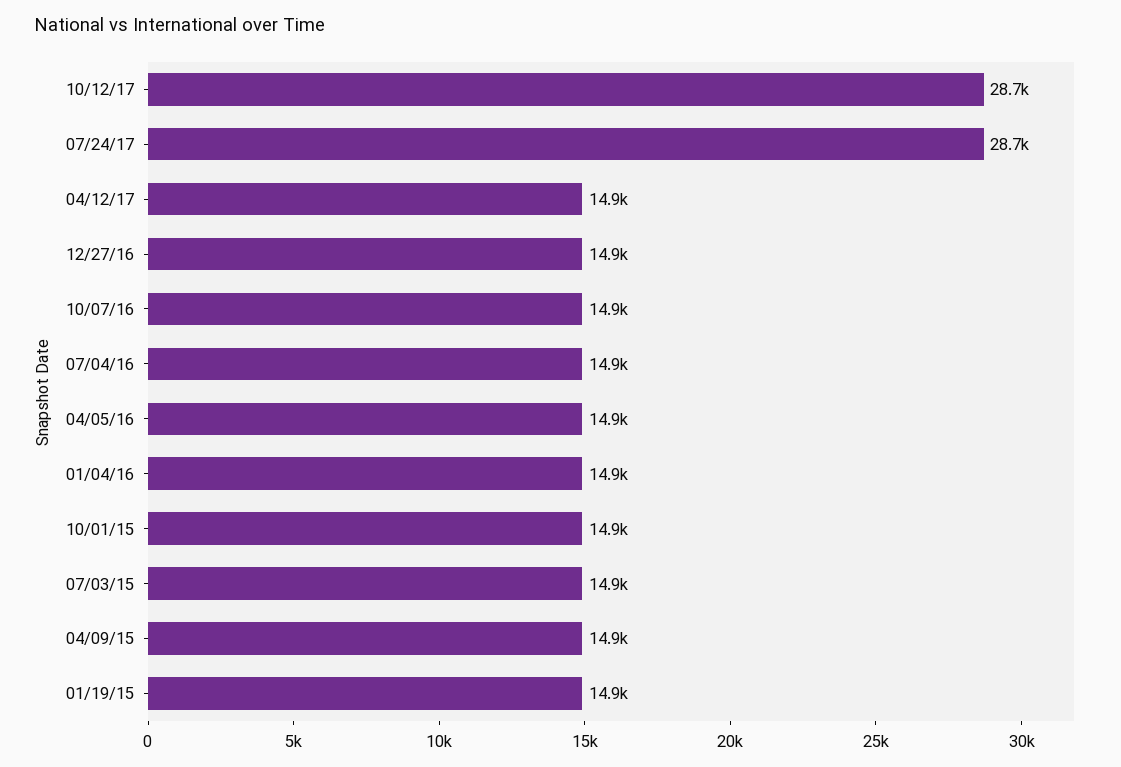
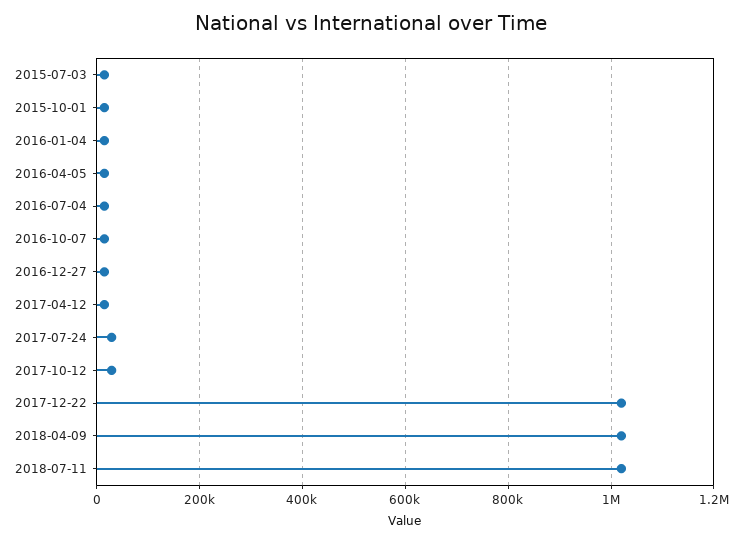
04/09/15: 14900 -> none
01/19/15: 14900 -> none
2017-12-22: none -> 1020000
2018-04-09: none -> 1020000
2018-07-11: none -> 1020000

